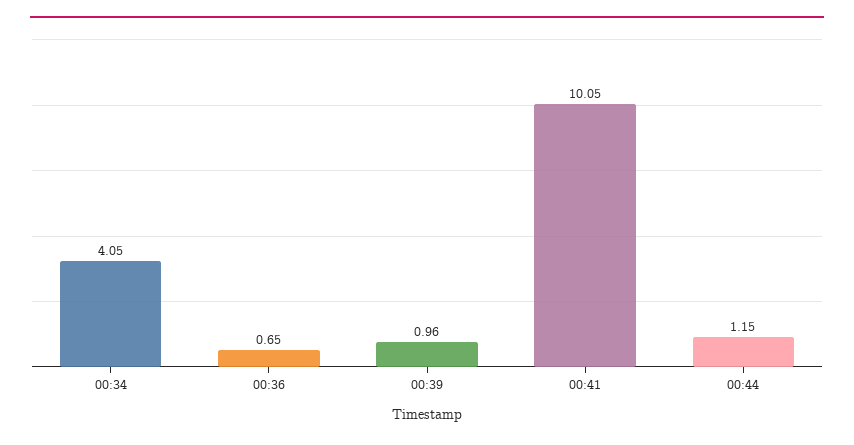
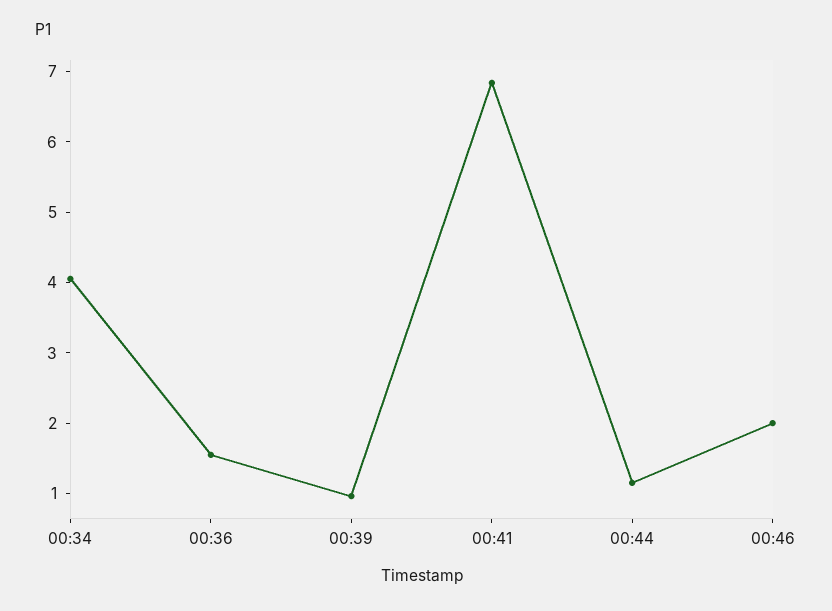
00:36: 0.65 -> 1.6
00:41: 10.05 -> 6.8
00:46: none -> 2

